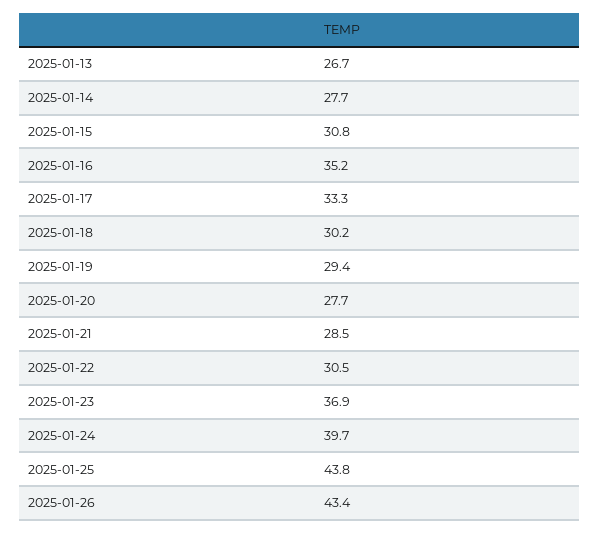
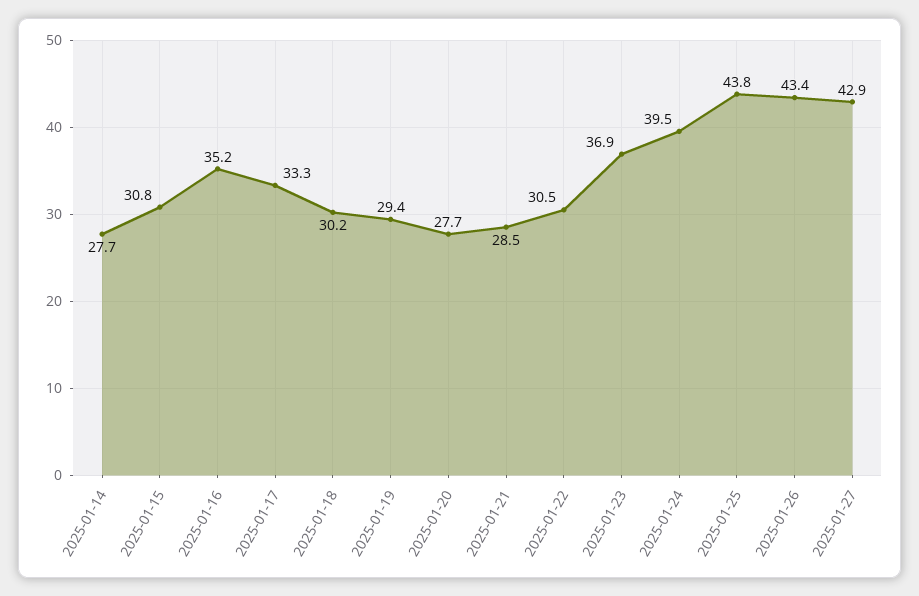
2025-01-13: 26.7 -> none
2025-01-24: 39.7 -> 39.5
2025-01-27: none -> 42.9

